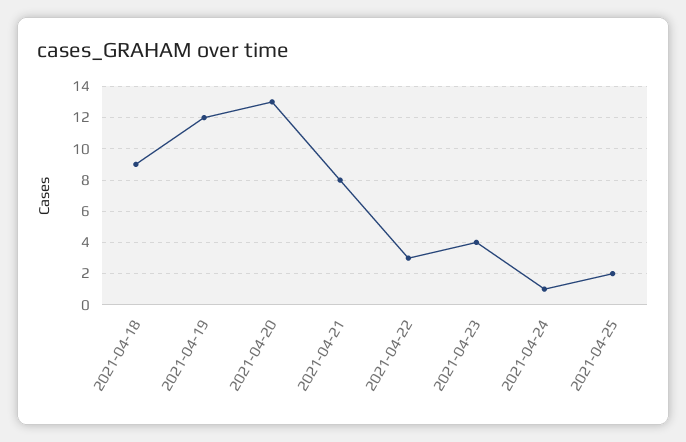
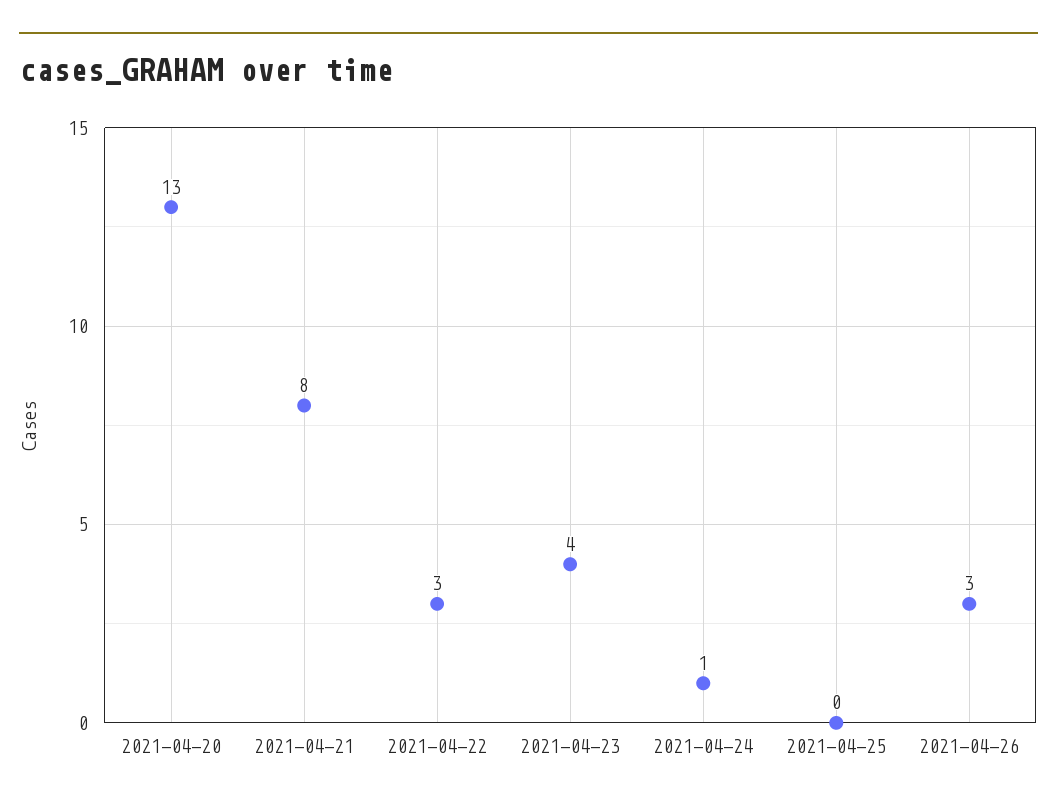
2021-04-18: 9 -> none
2021-04-19: 12 -> none
2021-04-25: 2 -> 0
2021-04-26: none -> 3

